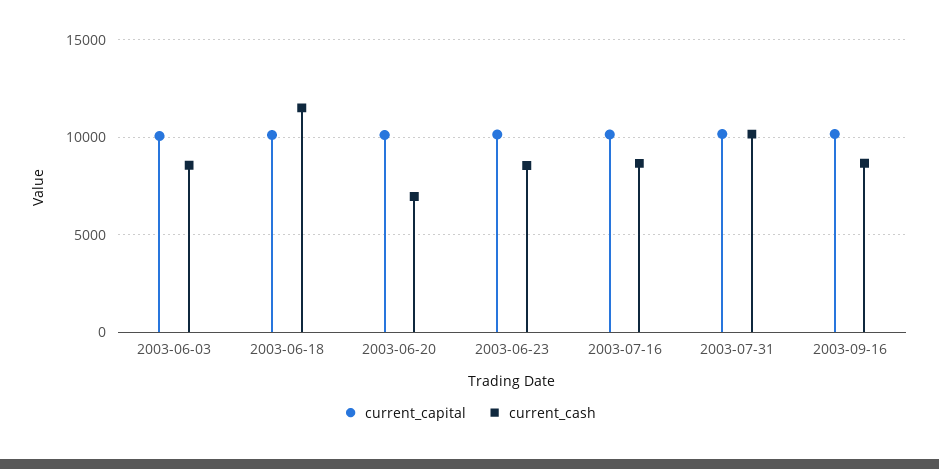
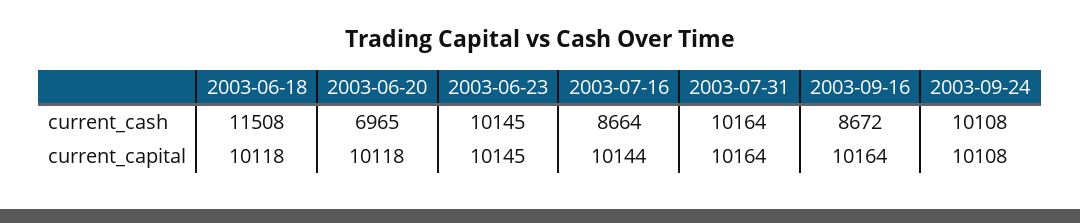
current_capital, 2003-06-03: 10000 -> none
current_cash, 2003-06-03: 8500 -> none
current_cash, 2003-06-23: 8500 -> 10145
current_cash, 2003-09-24: none -> 10108
current_capital, 2003-09-24: none -> 10108

